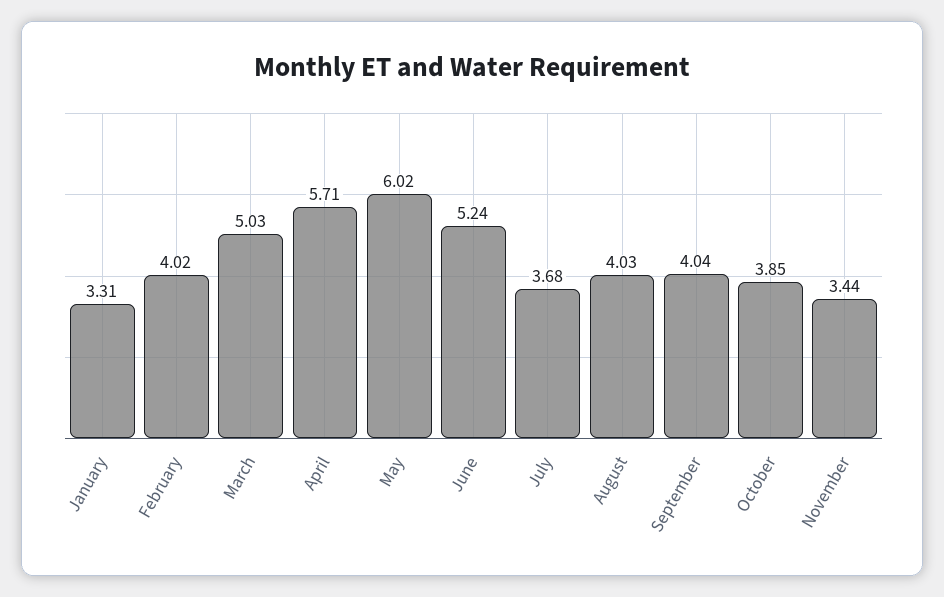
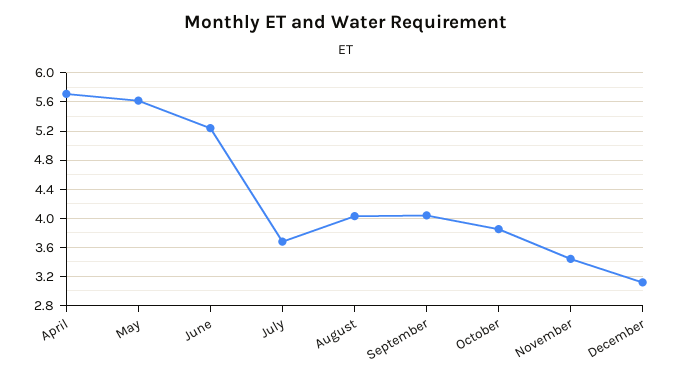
January: 3.31 -> none
February: 4.02 -> none
March: 5.03 -> none
May: 6.02 -> 5.6
December: none -> 3.1

